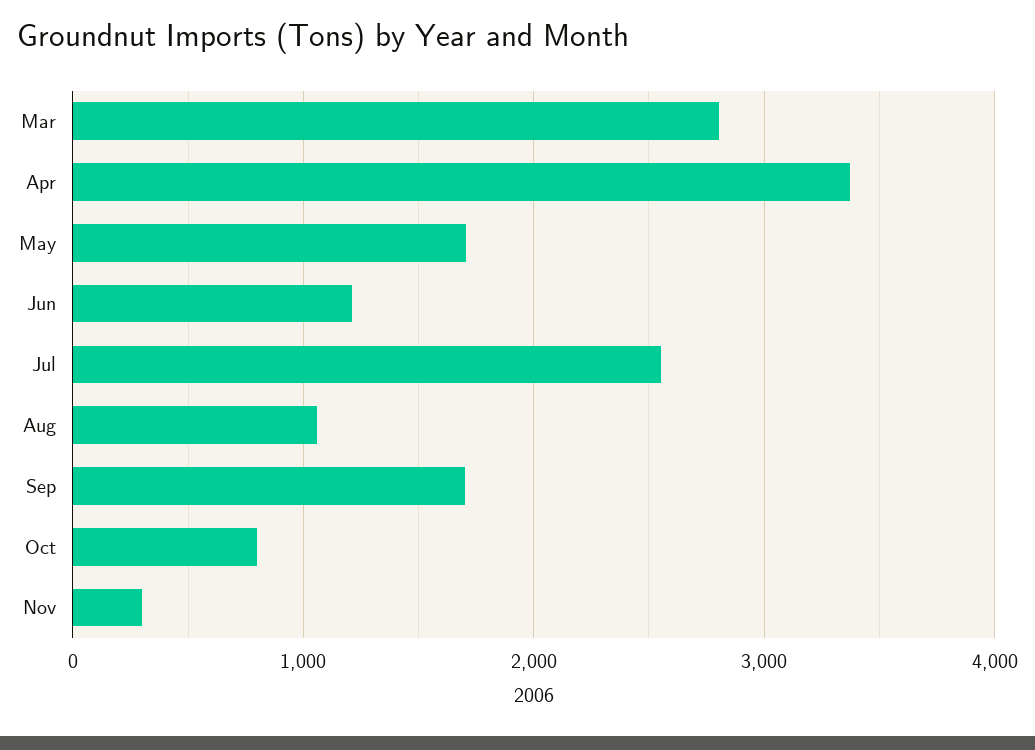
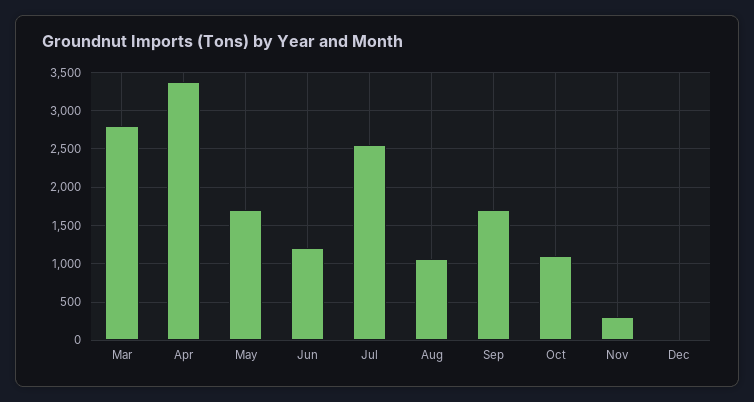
Oct: 800 -> 1100
Dec: none -> 0

